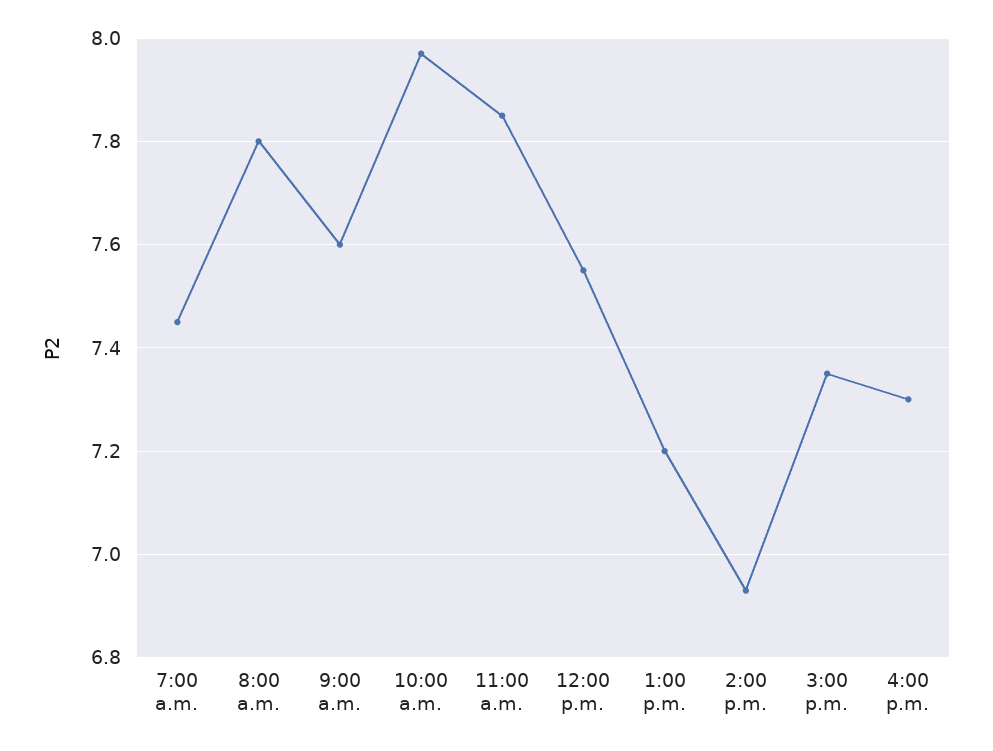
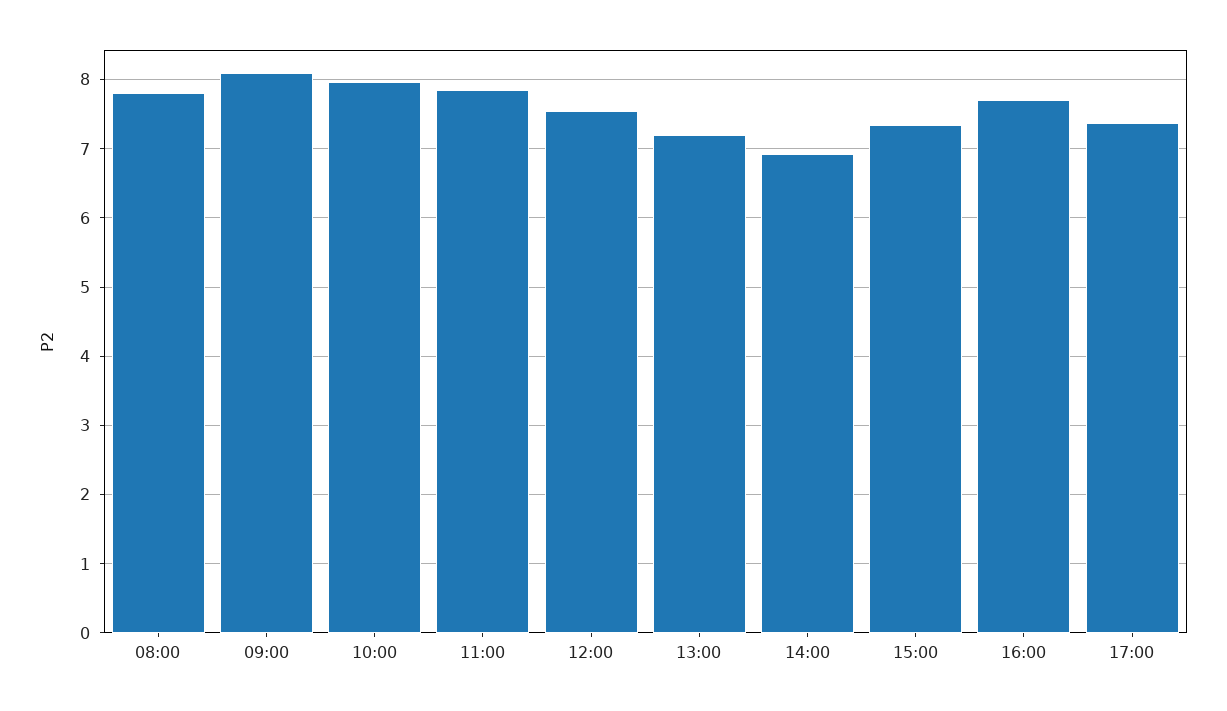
7:00 a.m.: 7.45 -> none
9:00 a.m.: 7.6 -> 8.1
4:00 p.m.: 7.3 -> 7.7
17:00: none -> 7.4

